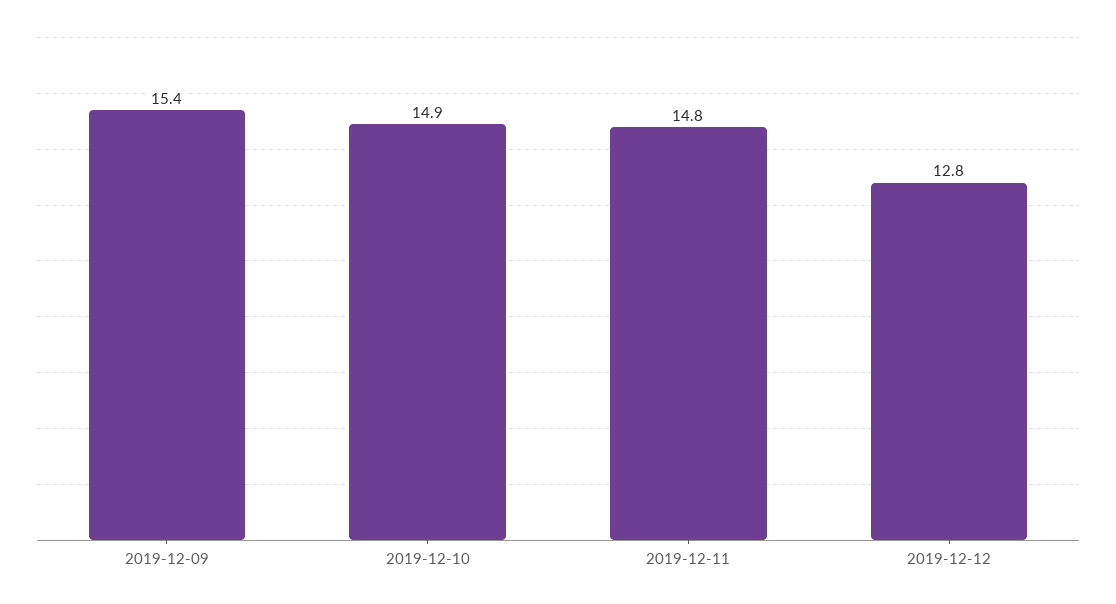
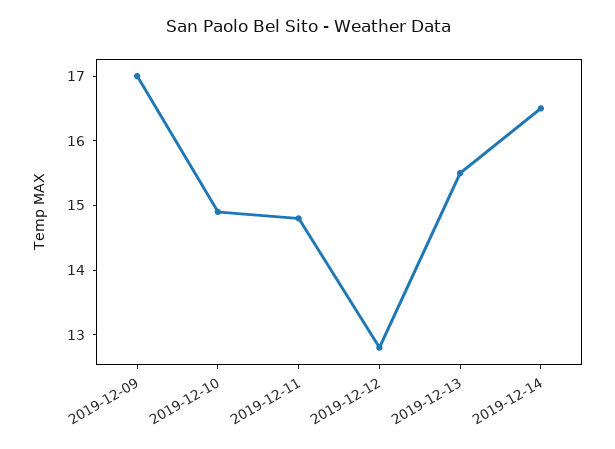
2019-12-09: 15.4 -> 17
2019-12-13: none -> 15.5
2019-12-14: none -> 16.5

